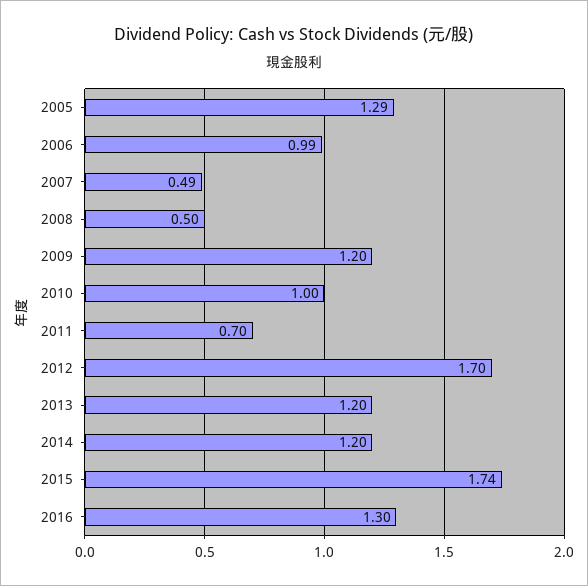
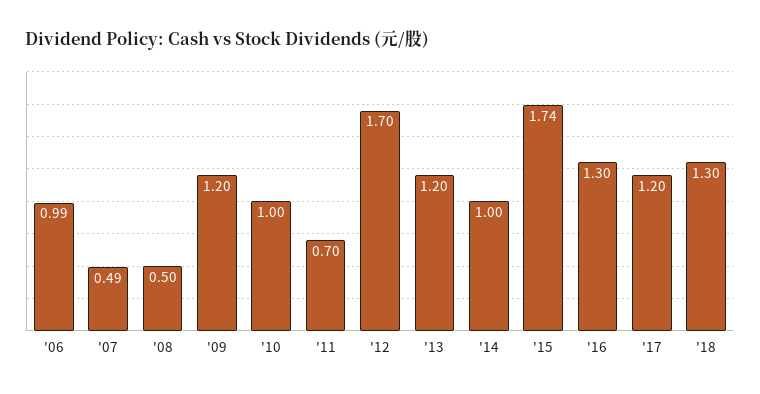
2005: 1.29 -> none
2014: 1.2 -> 1
'17: none -> 1.2
'18: none -> 1.3

